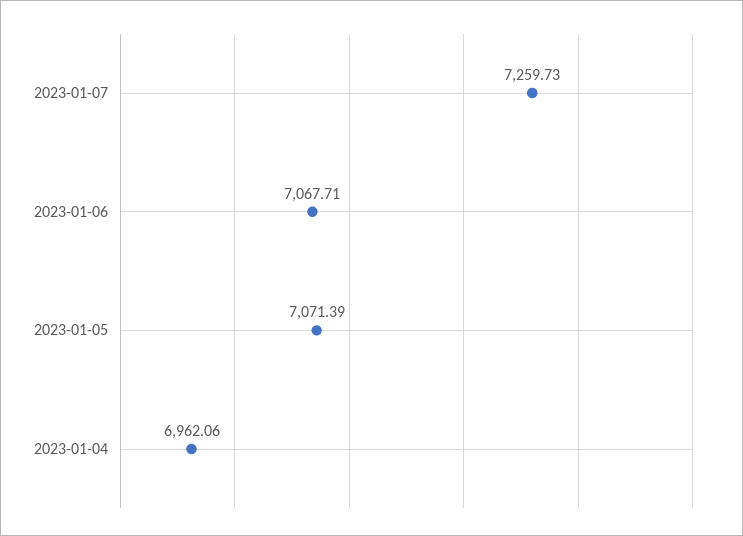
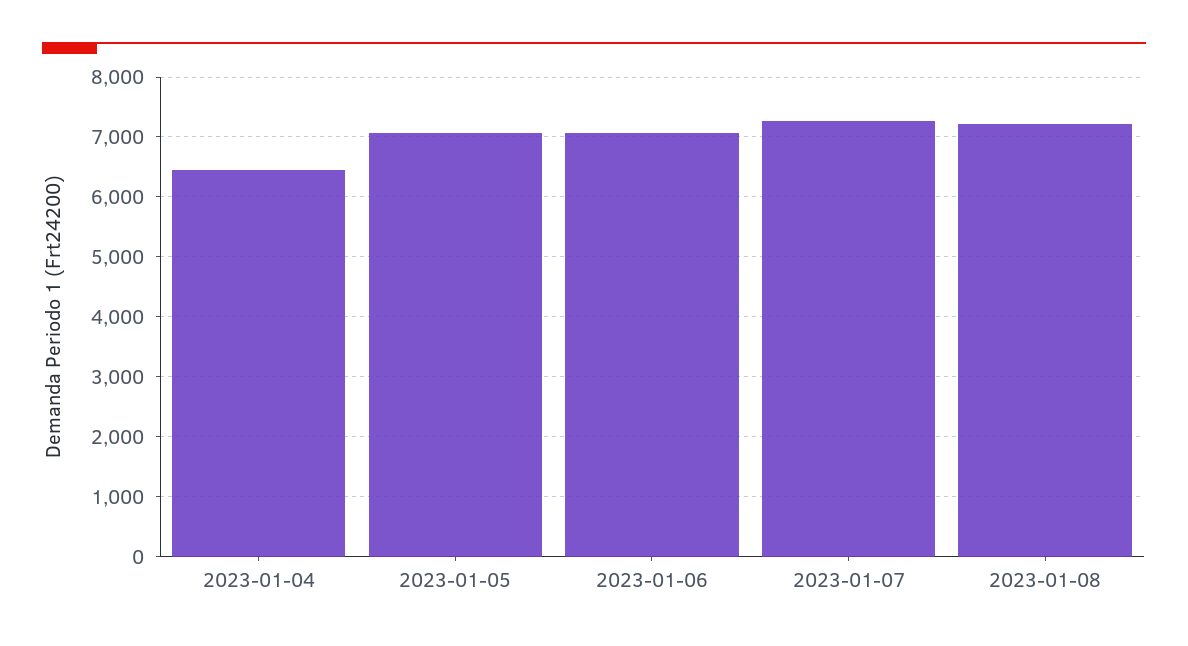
2023-01-04: 6962.06 -> 6400
2023-01-08: none -> 7200

